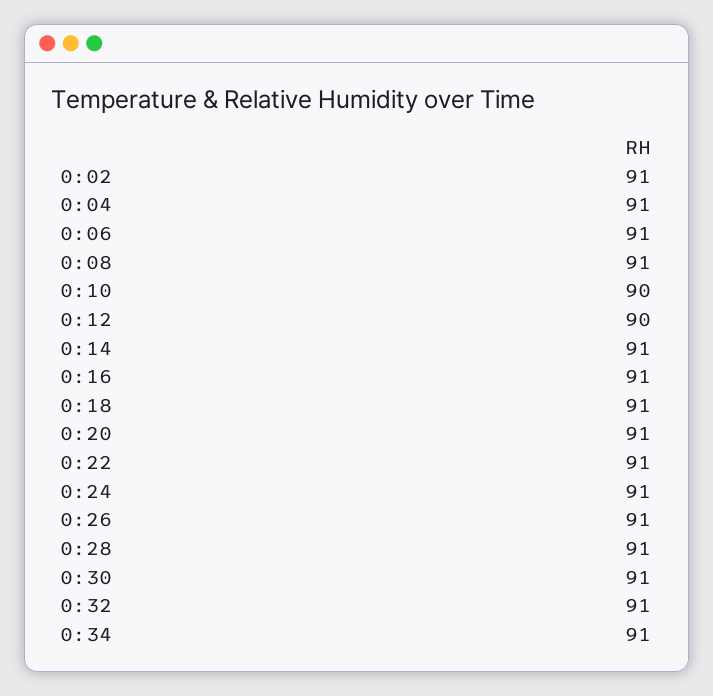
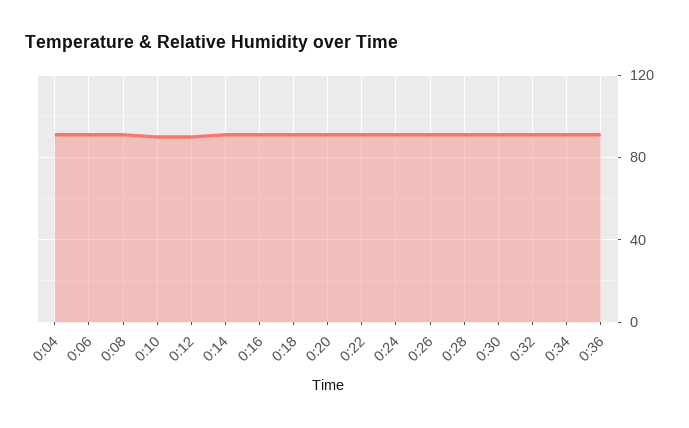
0:02: 91 -> none
0:36: none -> 90

